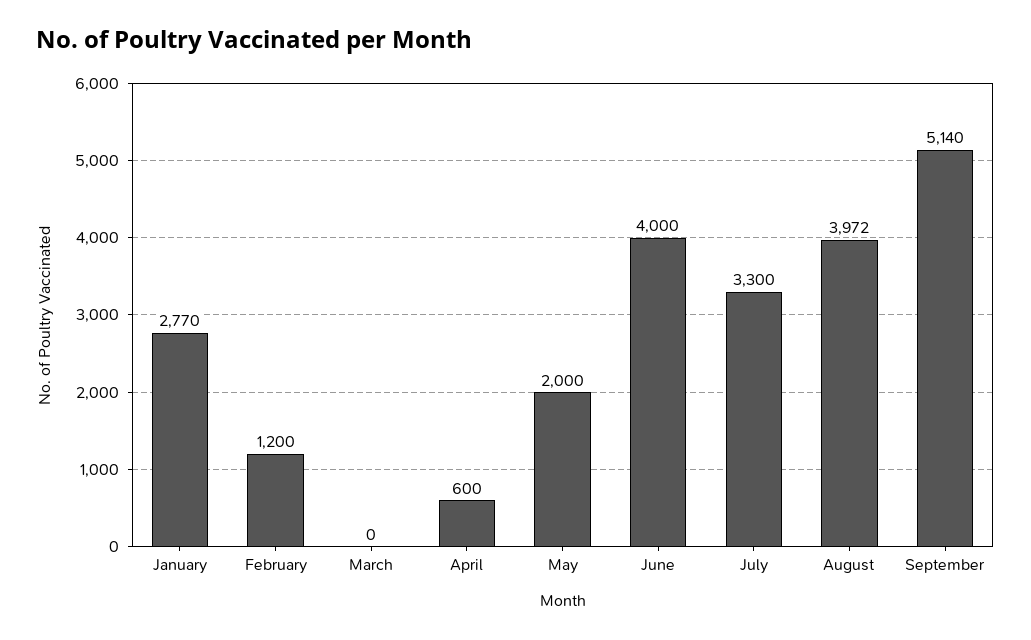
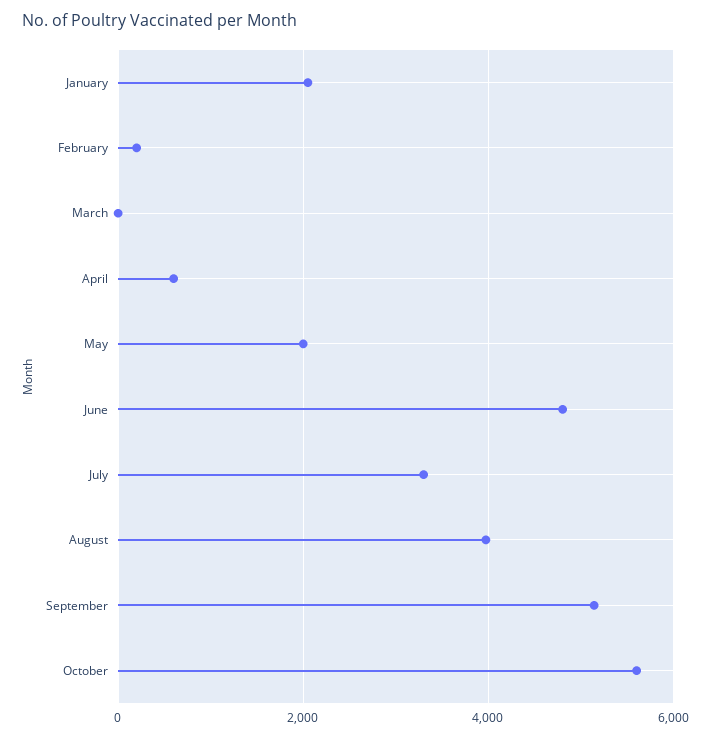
January: 2770 -> 2000
February: 1200 -> 200
June: 4000 -> 4800
October: none -> 5600

